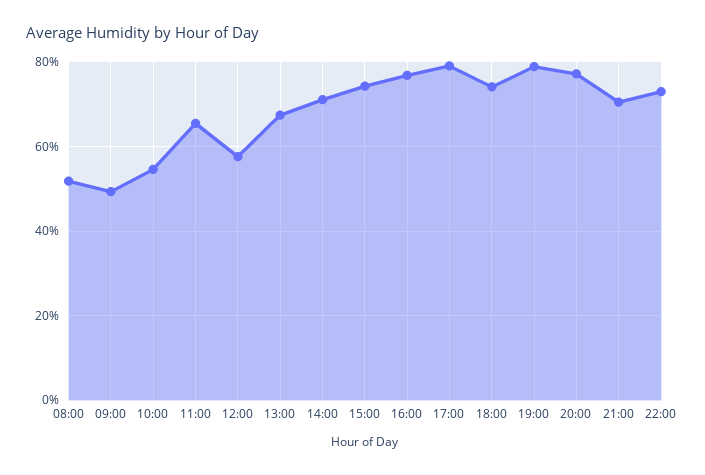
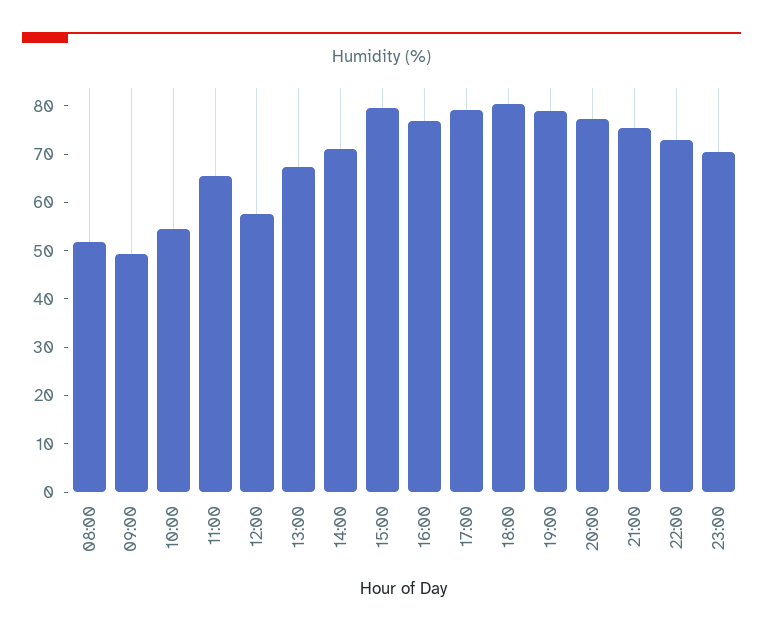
15:00: 74 -> 80
18:00: 74 -> 80
21:00: 70 -> 76
23:00: none -> 70

